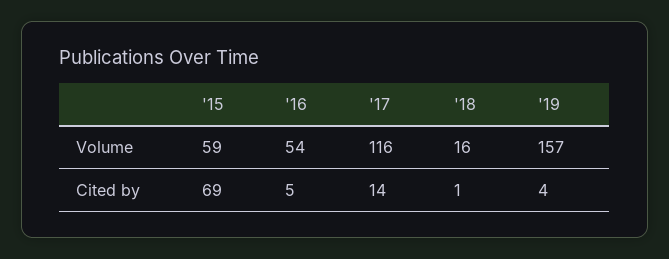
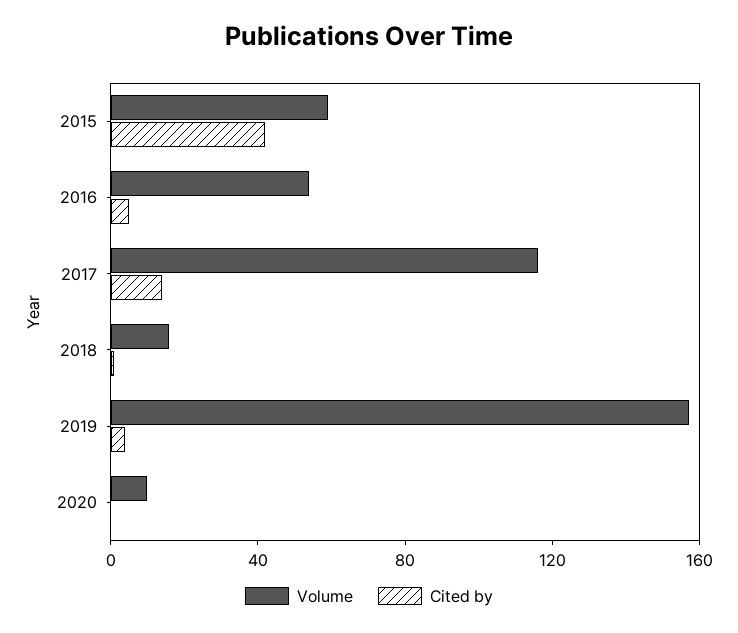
Cited by, '15: 69 -> 40
Volume, 2020: none -> 10
Cited by, 2020: none -> 0

